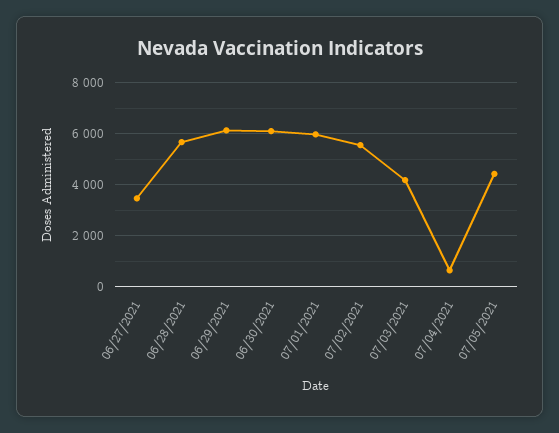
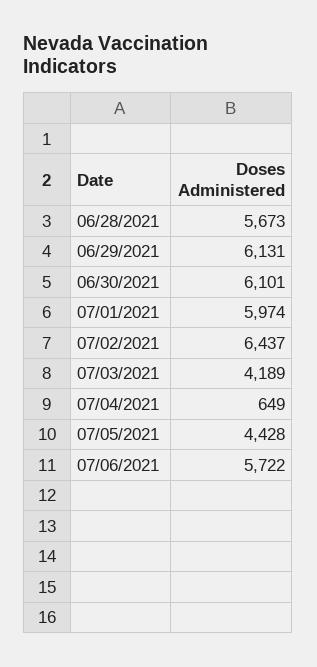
06/27/2021: 3500 -> none
07/02/2021: 5500 -> 6437
07/06/2021: none -> 5722

